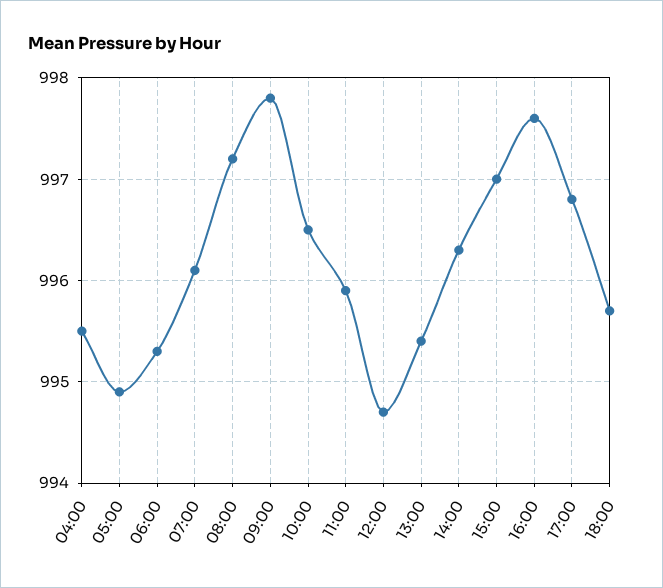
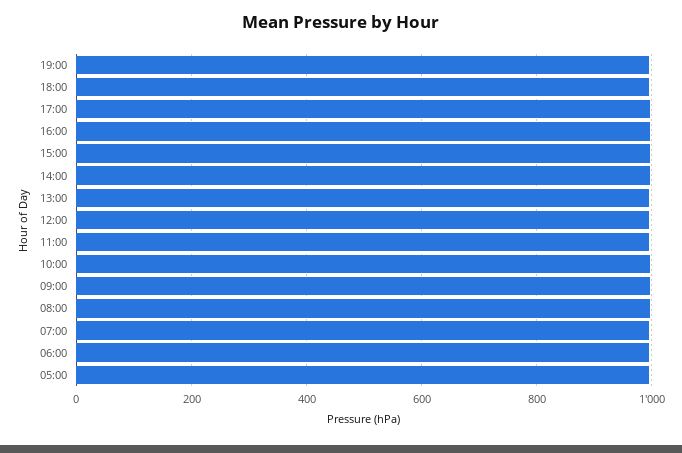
04:00: 995.5 -> none
19:00: none -> 1000

